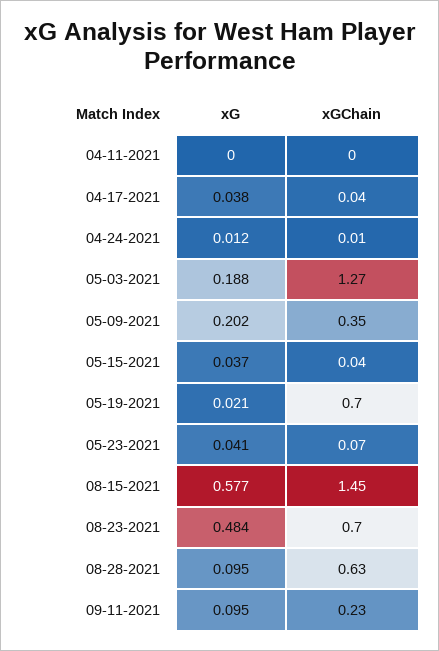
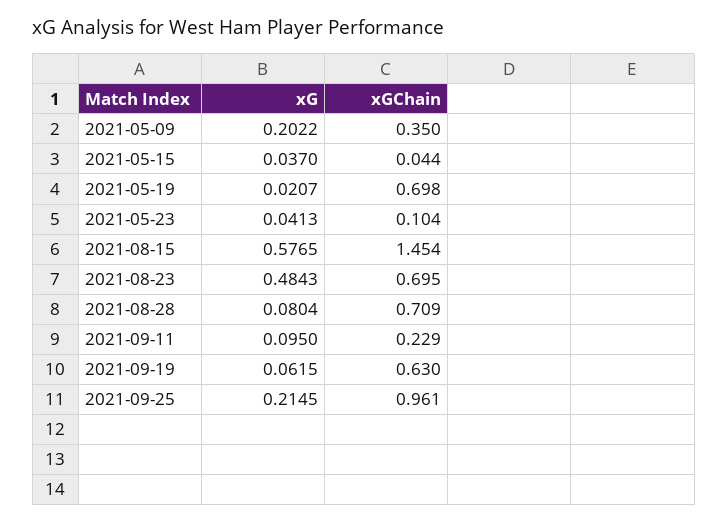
xG, 04-11-2021: 0 -> none
xGChain, 04-11-2021: 0 -> none
xG, 04-17-2021: 0.038 -> none
xGChain, 04-17-2021: 0.04 -> none
xG, 04-24-2021: 0.012 -> none
xGChain, 04-24-2021: 0.01 -> none
xG, 05-03-2021: 0.188 -> none
xGChain, 05-03-2021: 1.27 -> none
xGChain, 05-23-2021: 0.07 -> 0.104
xG, 08-28-2021: 0.095 -> 0.0804
xGChain, 08-28-2021: 0.63 -> 0.709
xG, 2021-09-19: none -> 0.0615
xGChain, 2021-09-19: none -> 0.63
xG, 2021-09-25: none -> 0.2145
xGChain, 2021-09-25: none -> 0.961

